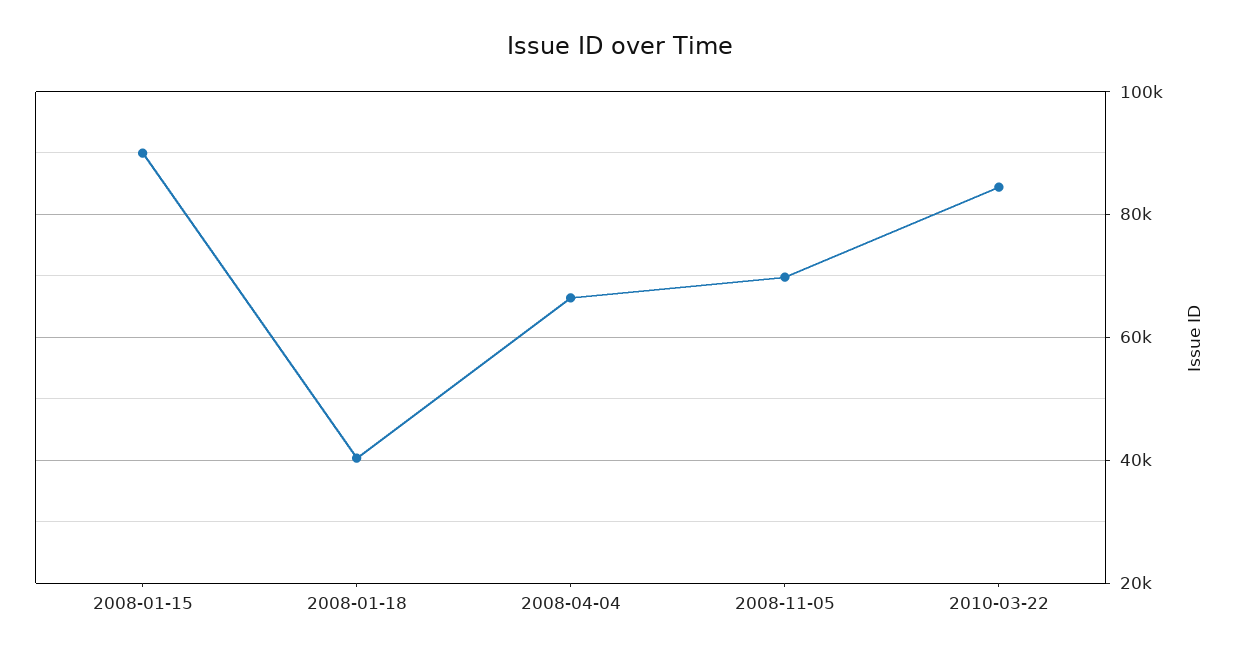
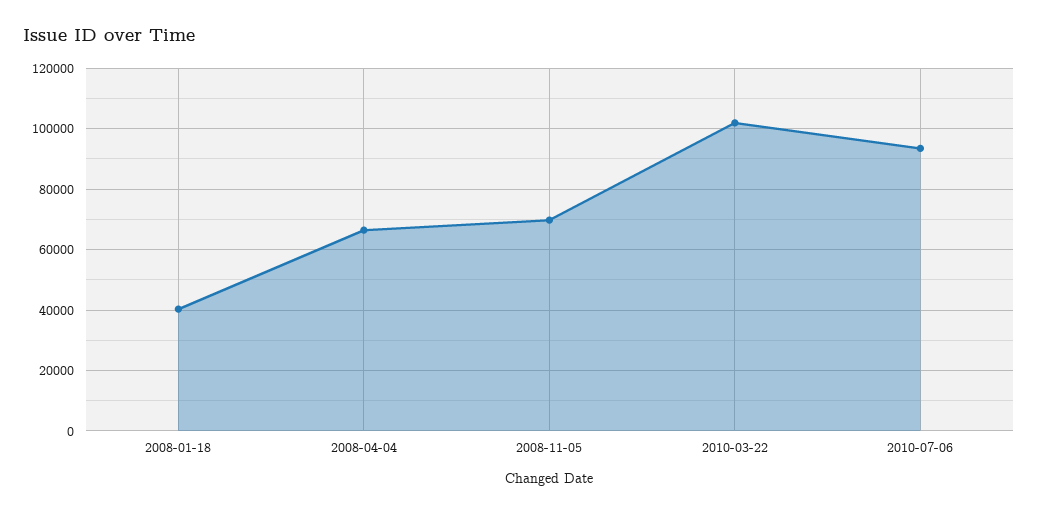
2008-01-15: 90000 -> none
2010-03-22: 84000 -> 102000
2010-07-06: none -> 94000

